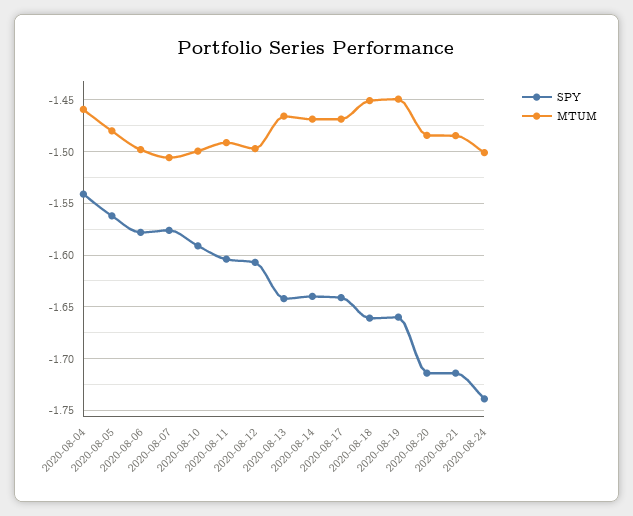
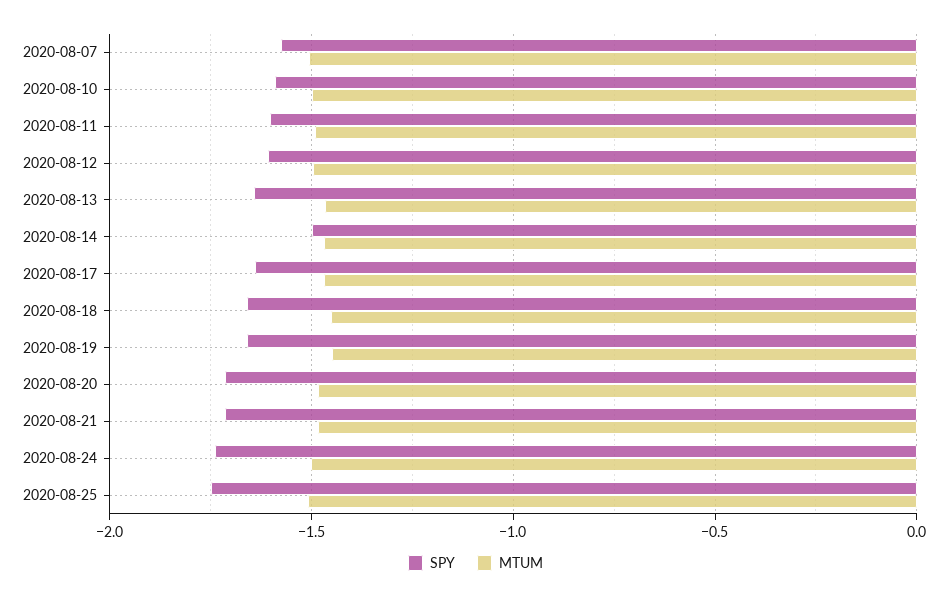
SPY, 2020-08-04: -1.54 -> none
MTUM, 2020-08-04: -1.46 -> none
SPY, 2020-08-05: -1.56 -> none
MTUM, 2020-08-05: -1.48 -> none
SPY, 2020-08-06: -1.58 -> none
MTUM, 2020-08-06: -1.5 -> none
SPY, 2020-08-14: -1.64 -> -1.5
SPY, 2020-08-25: none -> -1.75
MTUM, 2020-08-25: none -> -1.5

